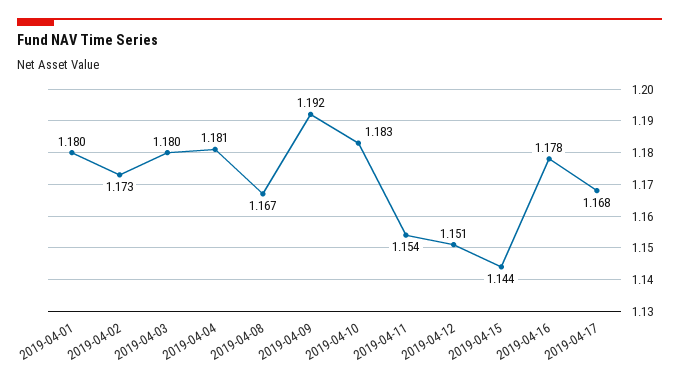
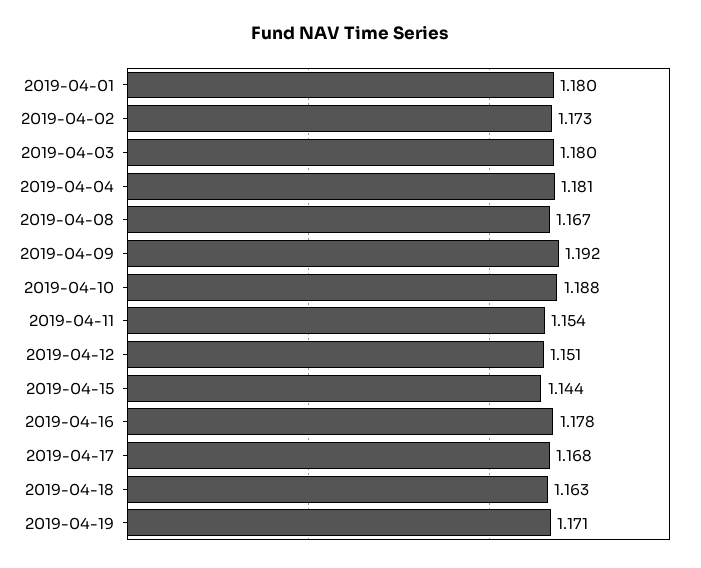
2019-04-10: 1.183 -> 1.188
2019-04-18: none -> 1.163
2019-04-19: none -> 1.171

